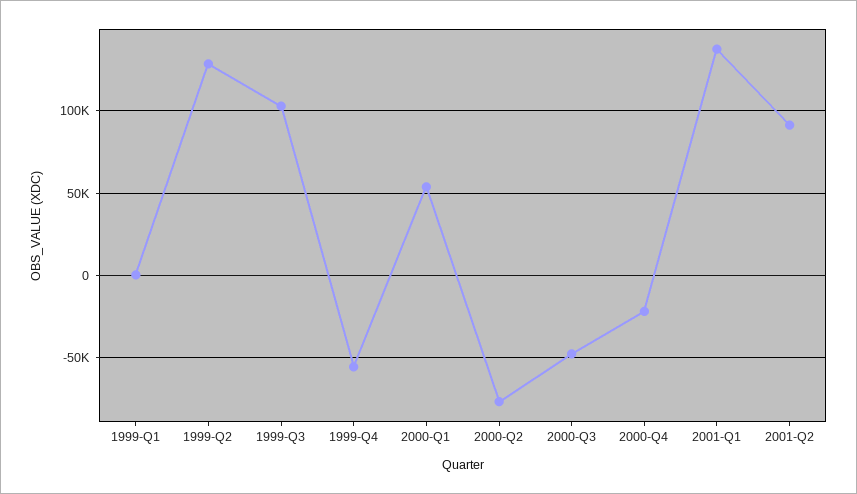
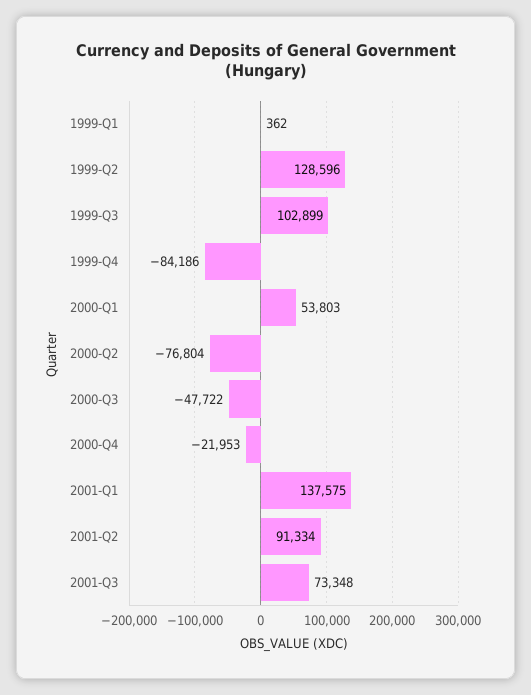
1999-Q4: -55000 -> -84186
2001-Q3: none -> 73348

